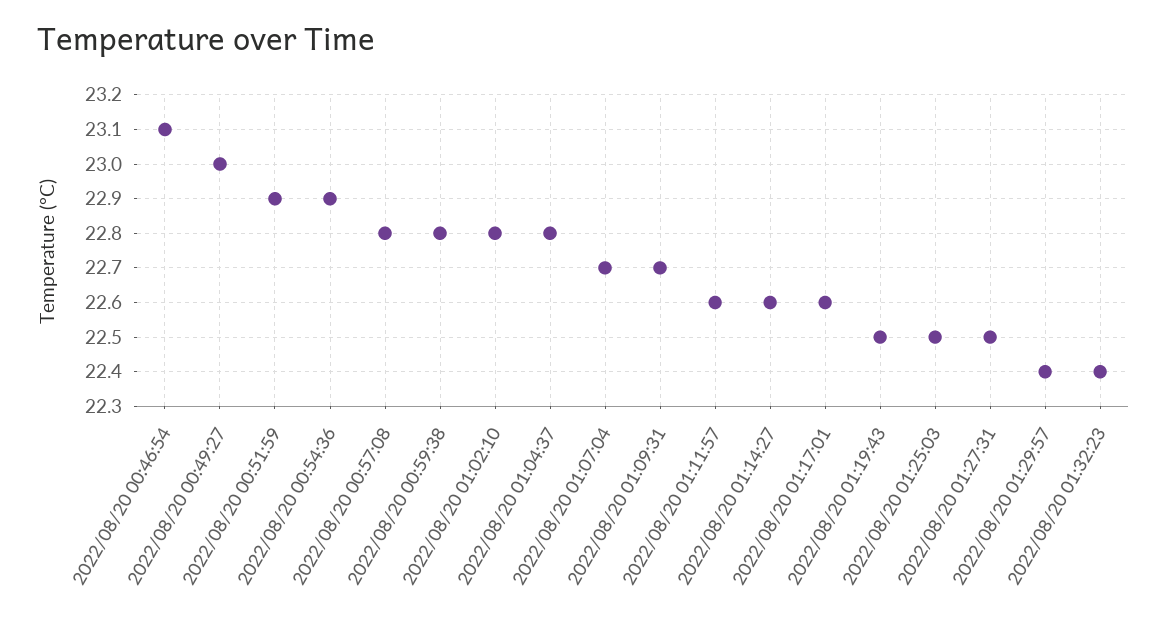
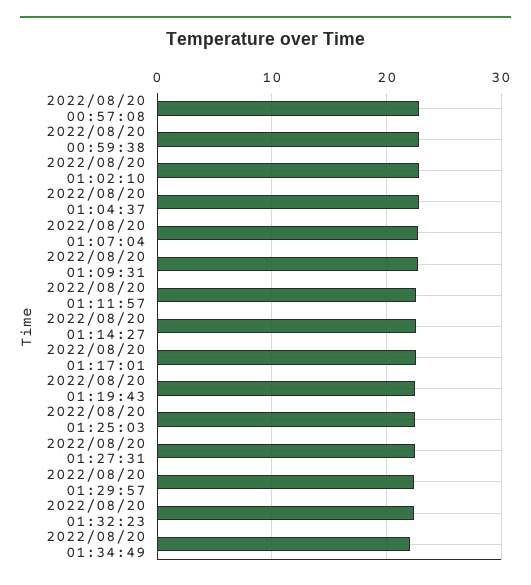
2022/08/20 00:46:54: 23.1 -> none
2022/08/20 00:49:27: 23 -> none
2022/08/20 00:51:59: 22.9 -> none
2022/08/20 00:54:36: 22.9 -> none
2022/08/20 01:34:49: none -> 22

